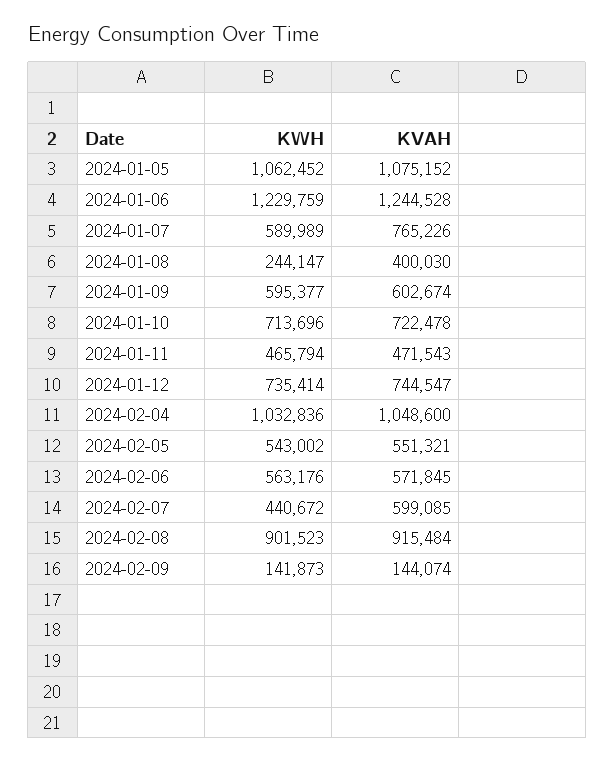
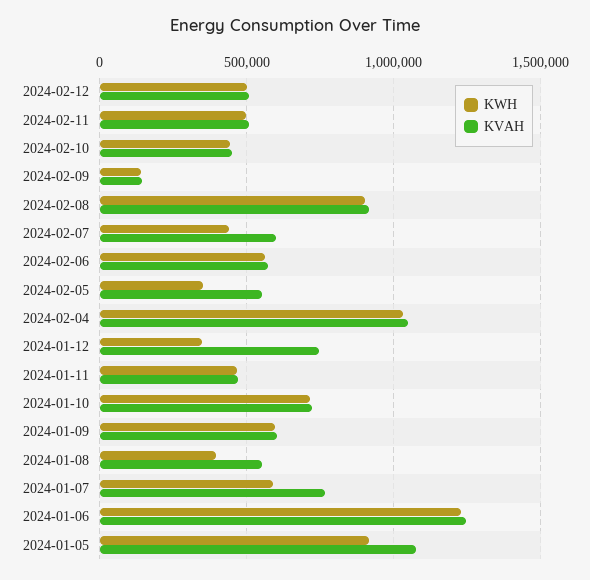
KWH, 2024-01-05: 1062452 -> 900000
KWH, 2024-01-08: 244147 -> 400000
KVAH, 2024-01-08: 400030 -> 550000
KWH, 2024-01-12: 735414 -> 350000
KWH, 2024-02-05: 543002 -> 350000
KWH, 2024-02-12: none -> 500000
KVAH, 2024-02-12: none -> 500000
KWH, 2024-02-11: none -> 500000
KVAH, 2024-02-11: none -> 500000
KWH, 2024-02-10: none -> 450000
KVAH, 2024-02-10: none -> 450000

